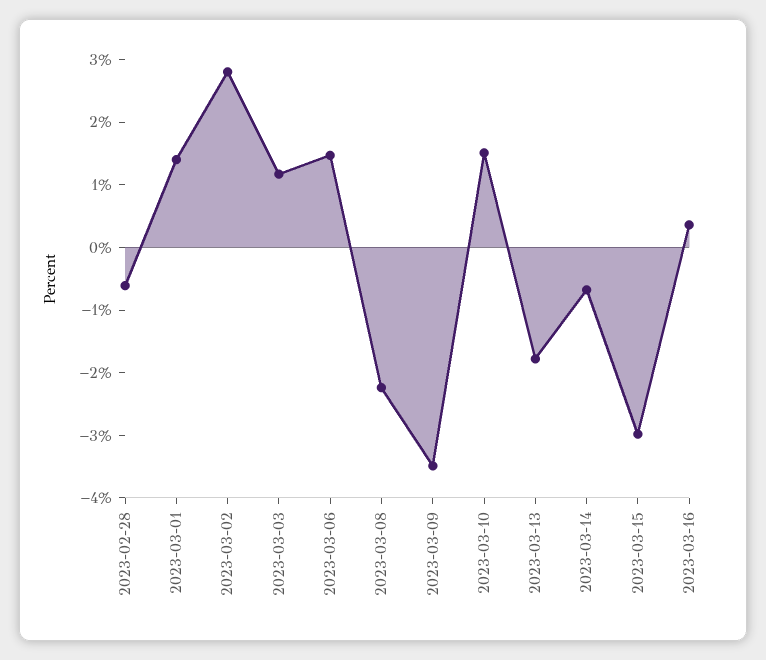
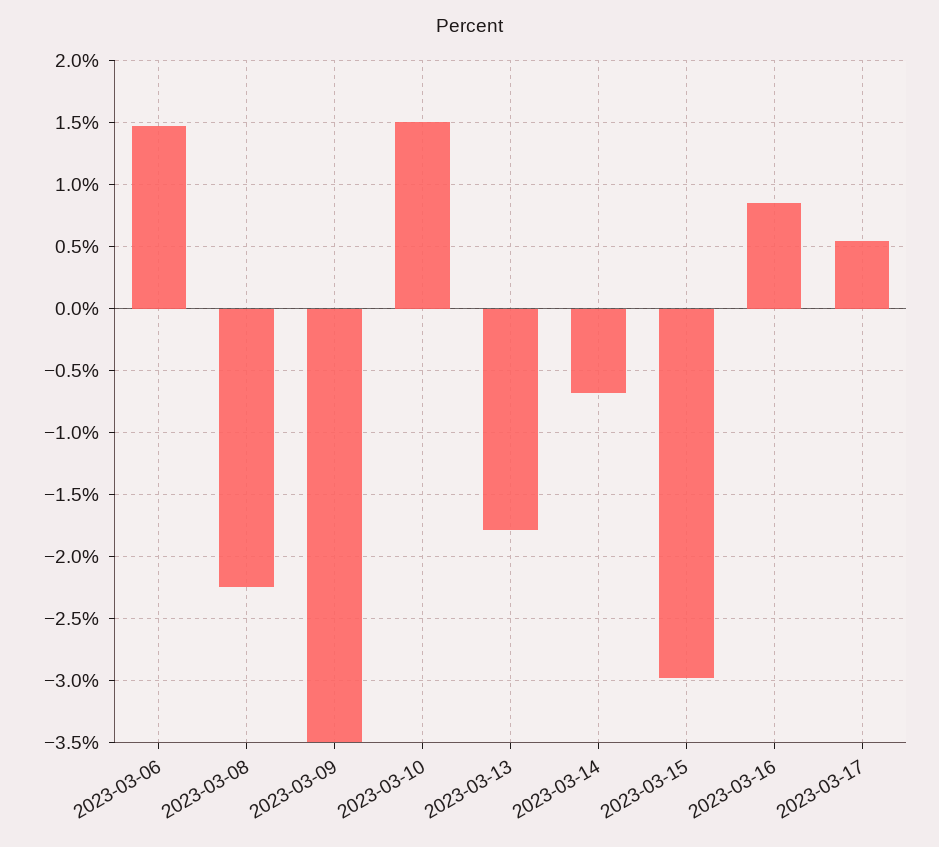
2023-02-28: -0.6 -> none
2023-03-01: 1.4 -> none
2023-03-02: 2.8 -> none
2023-03-03: 1.2 -> none
2023-03-16: 0.4 -> 0.85
2023-03-17: none -> 0.55

